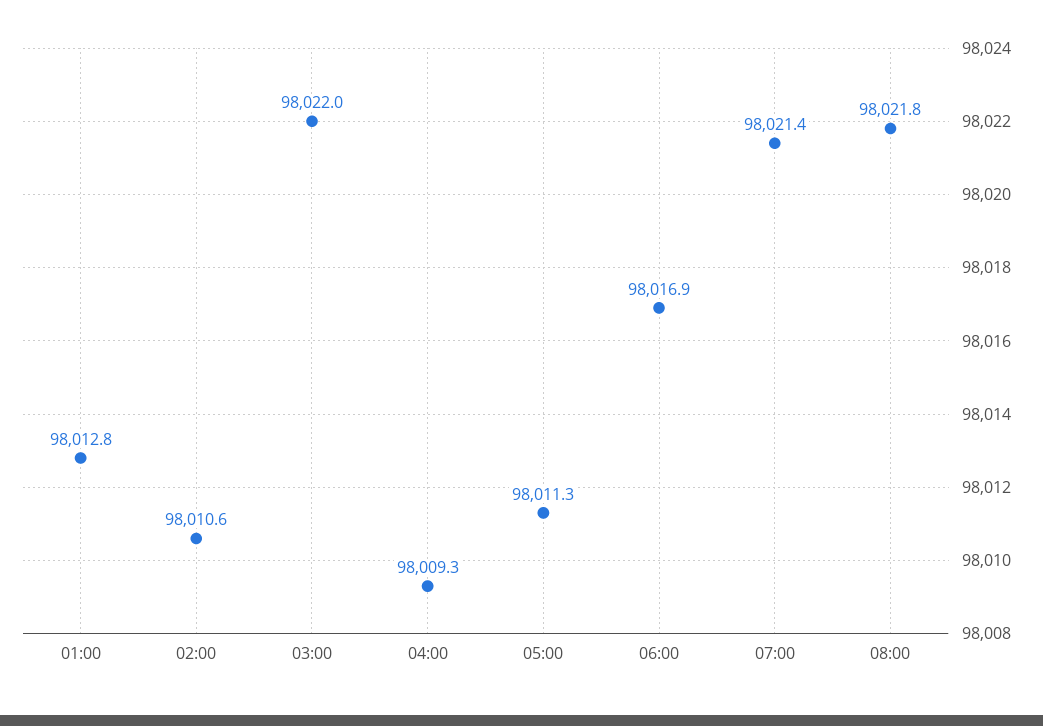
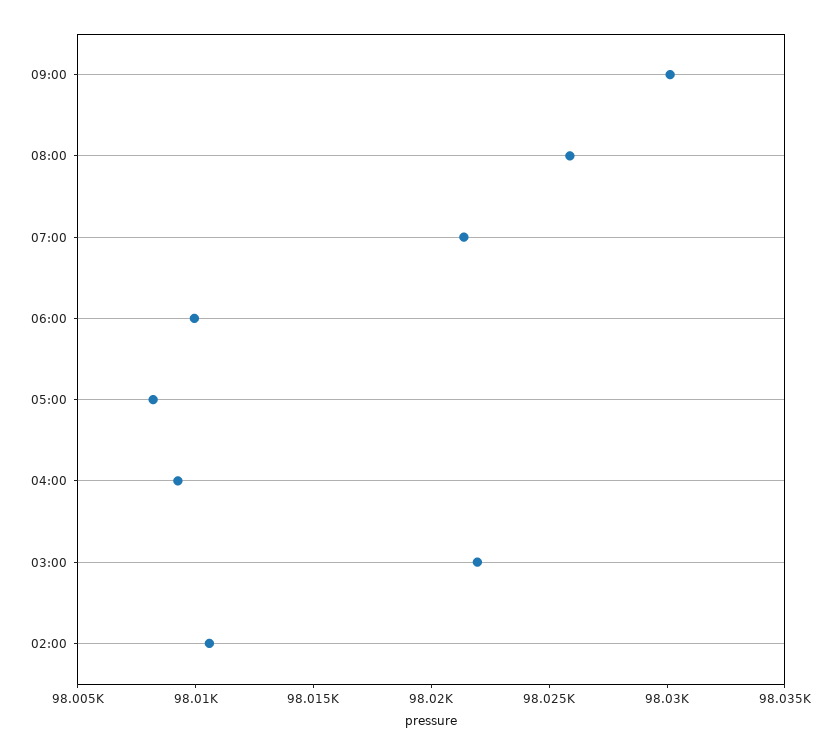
01:00: 98012.8 -> none
05:00: 98011.3 -> 98008
06:00: 98016.9 -> 98010
08:00: 98021.8 -> 98026
09:00: none -> 98030

